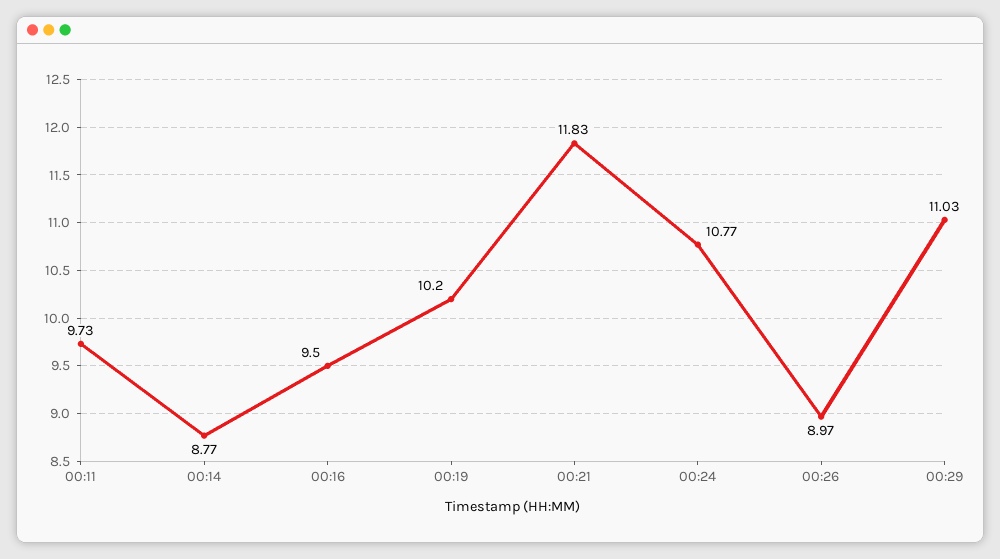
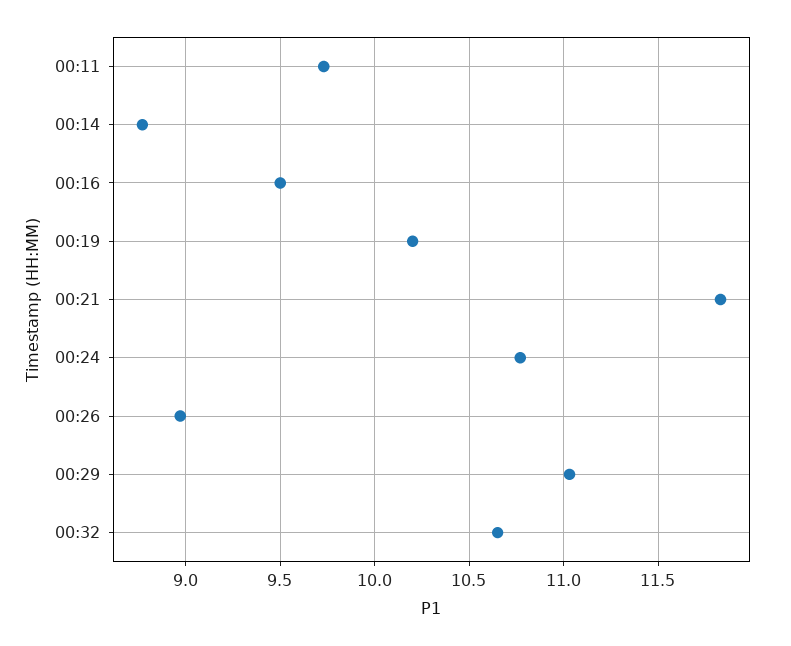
00:32: none -> 10.65

